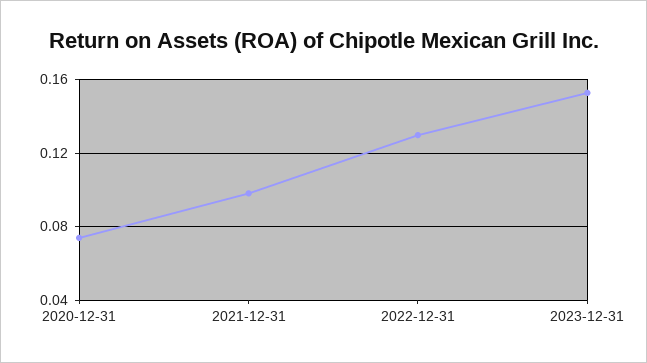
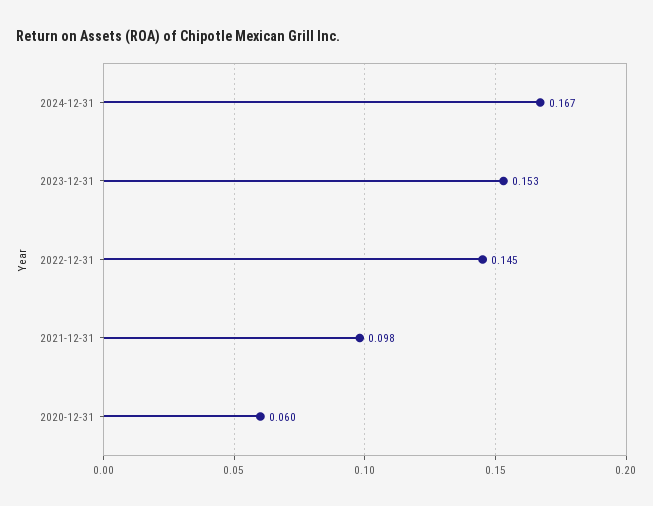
2020-12-31: 0.075 -> 0.06
2022-12-31: 0.13 -> 0.145
2024-12-31: none -> 0.167

